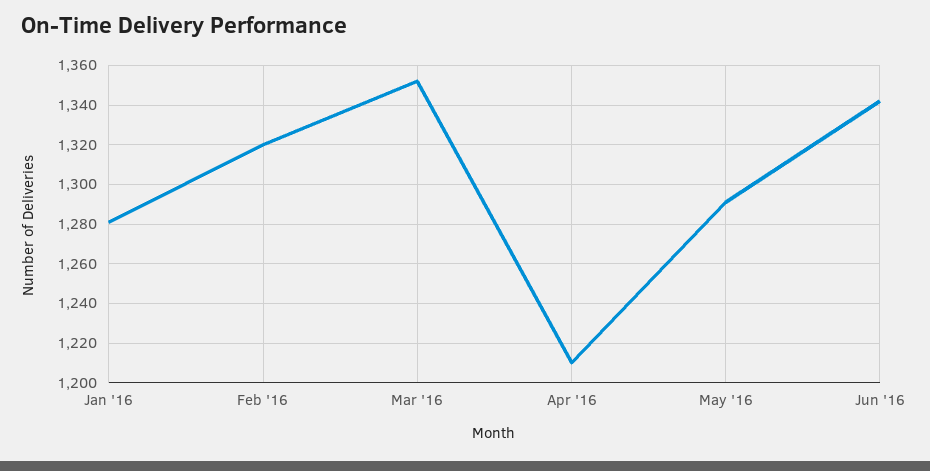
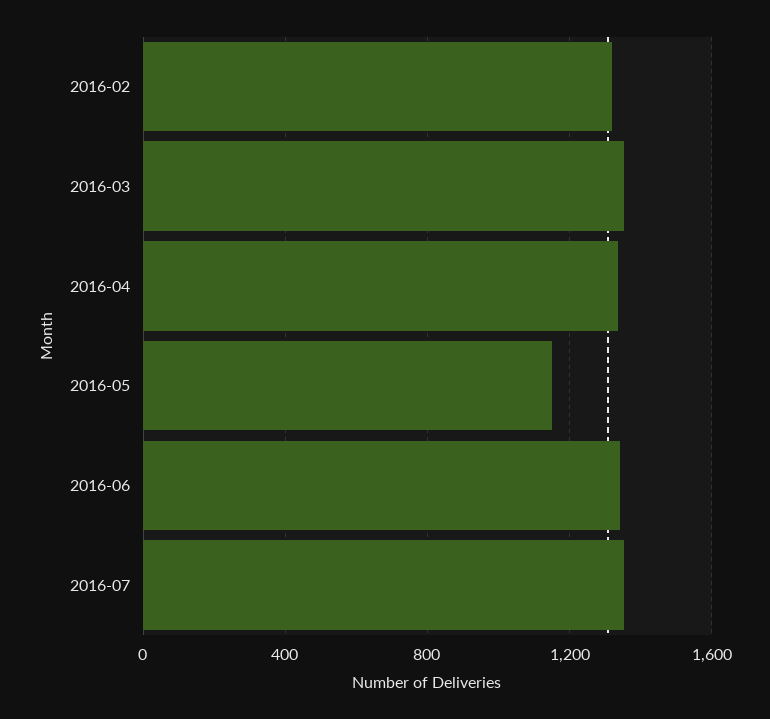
Jan '16: 1280 -> none
Apr '16: 1210 -> 1350
May '16: 1290 -> 1150
2016-07: none -> 1350

